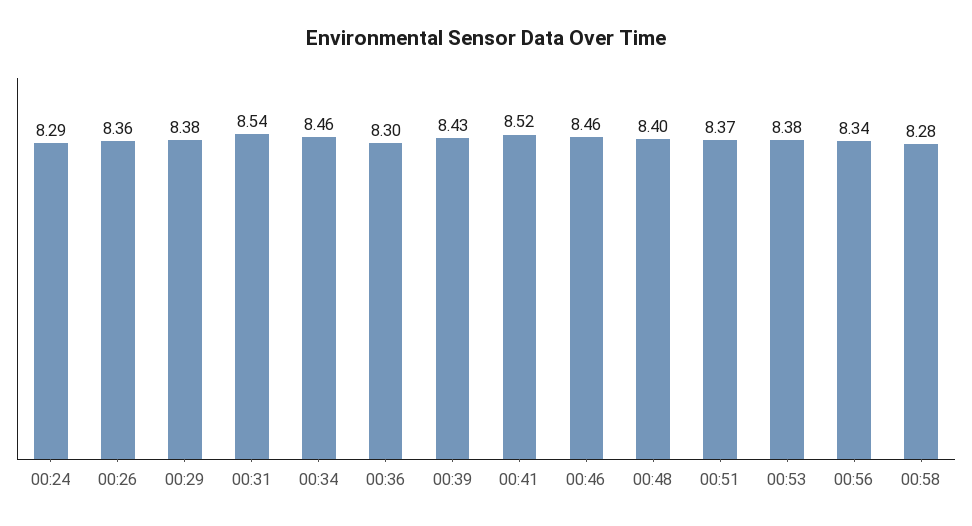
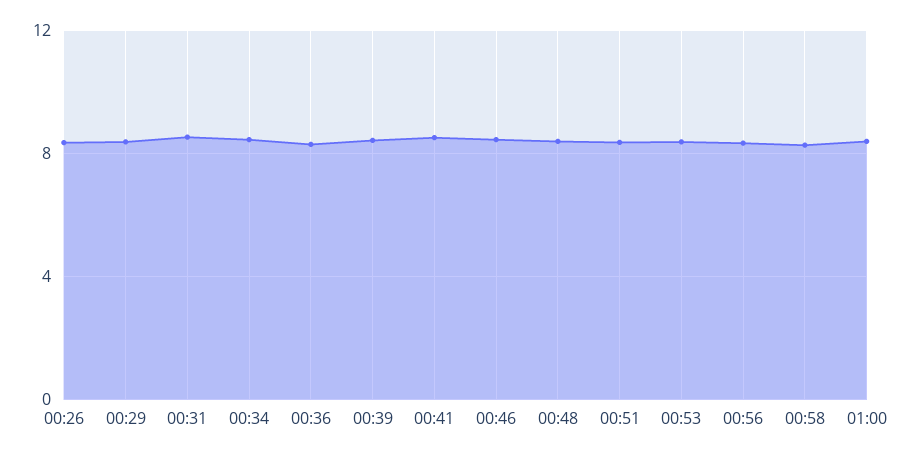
00:24: 8.29 -> none
01:00: none -> 8.5

